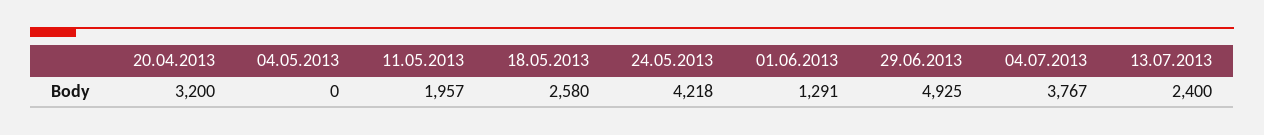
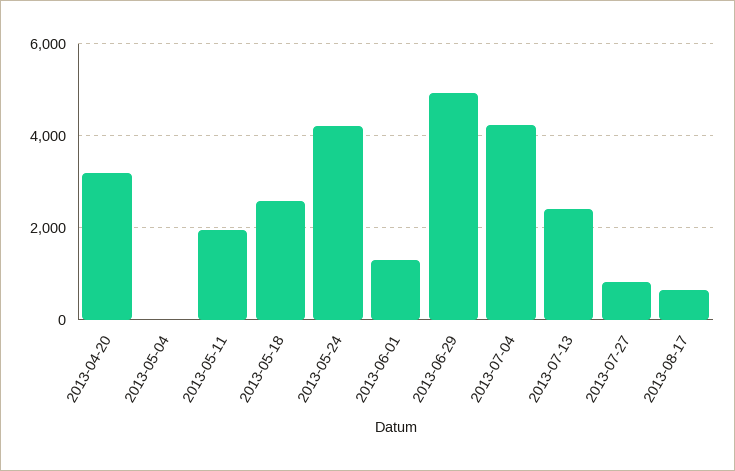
04.07.2013: 3767 -> 4200
2013-07-27: none -> 800
2013-08-17: none -> 600

